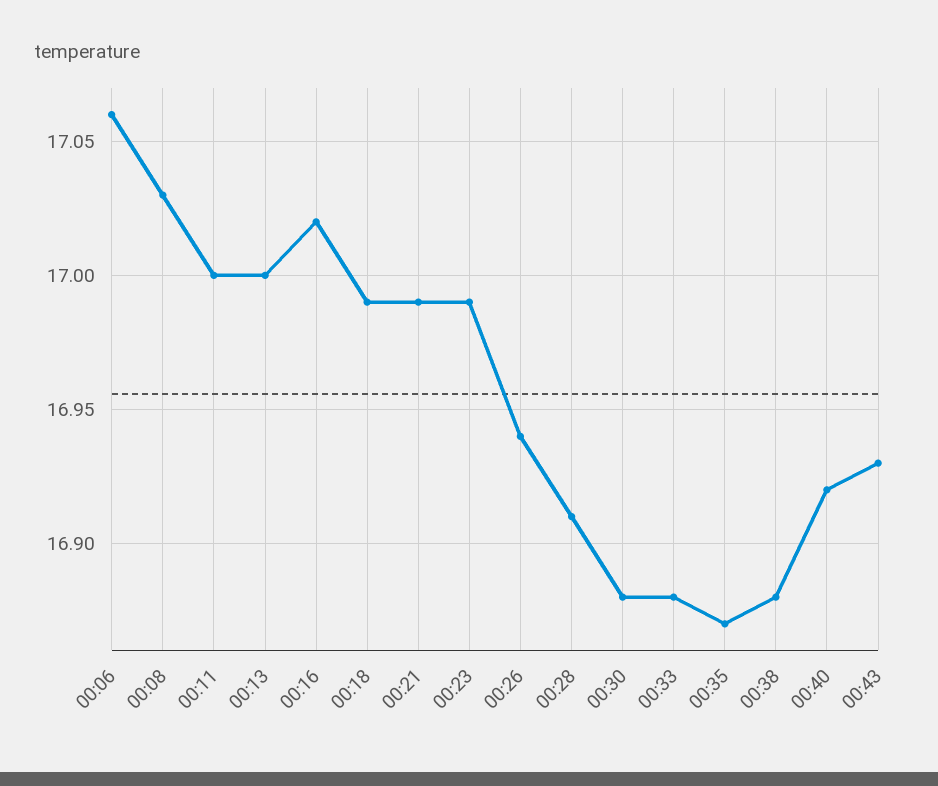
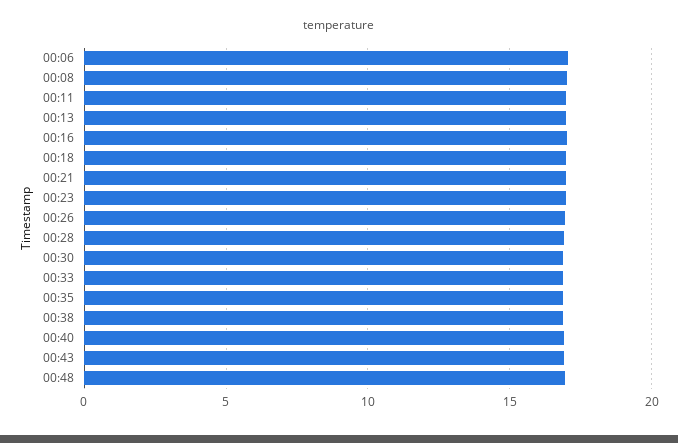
00:48: none -> 17

